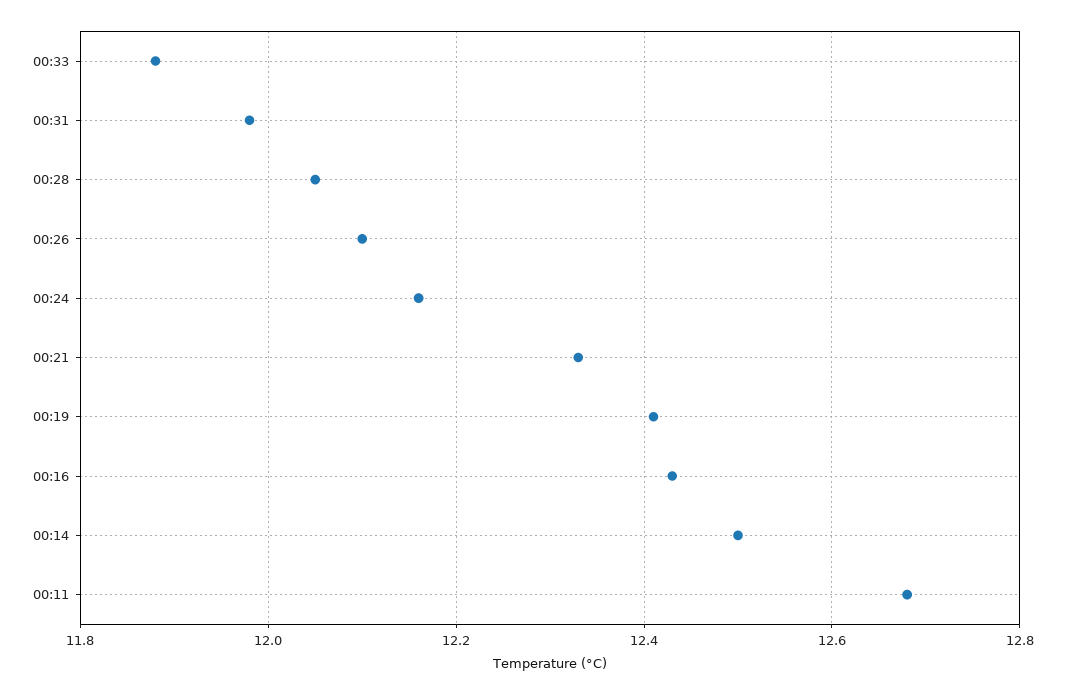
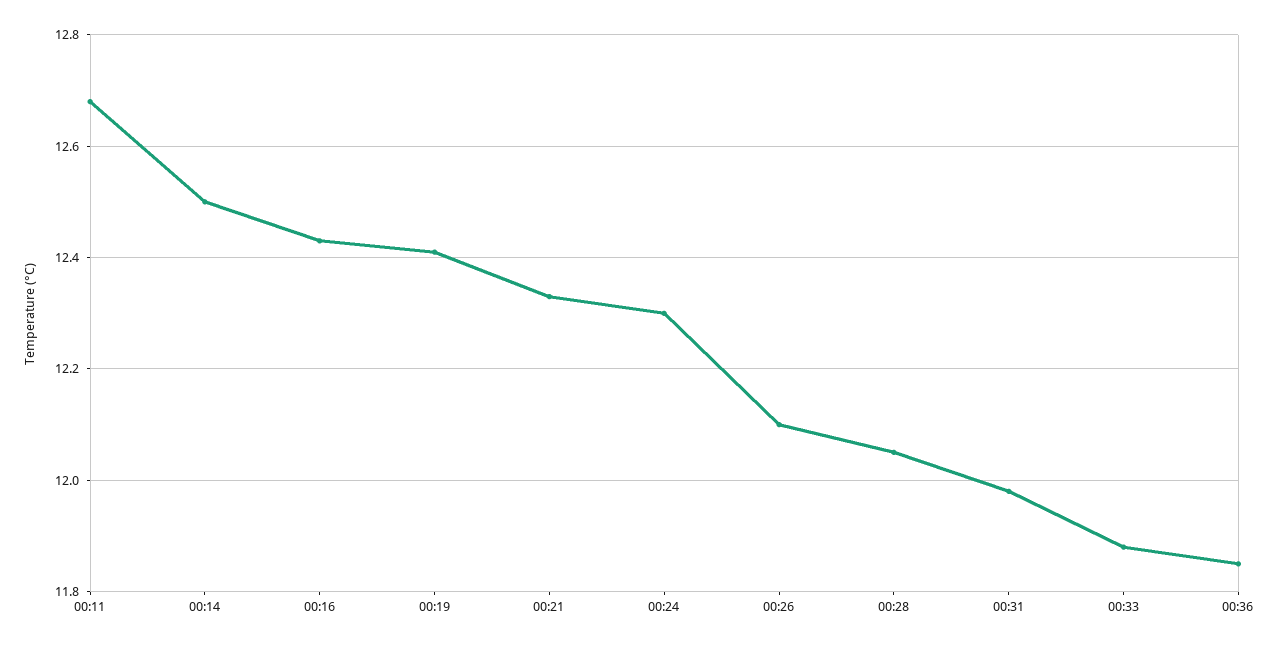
00:24: 12.15 -> 12.3
00:36: none -> 11.85

